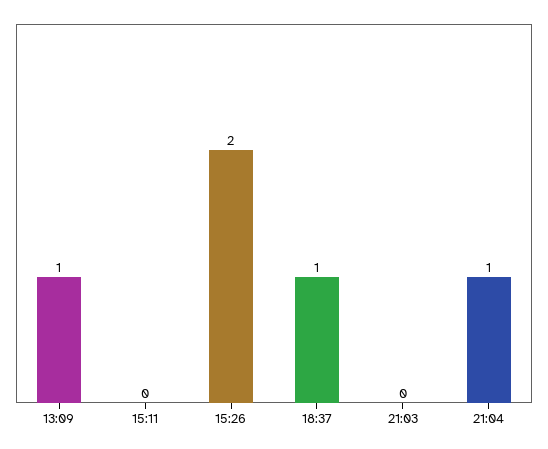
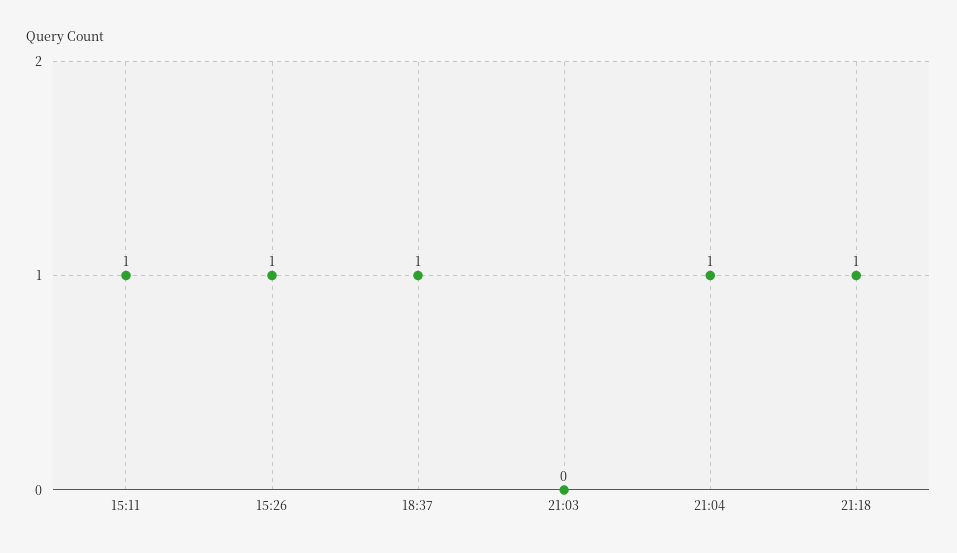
13:09: 1 -> none
15:11: 0 -> 1
15:26: 2 -> 1
21:18: none -> 1

